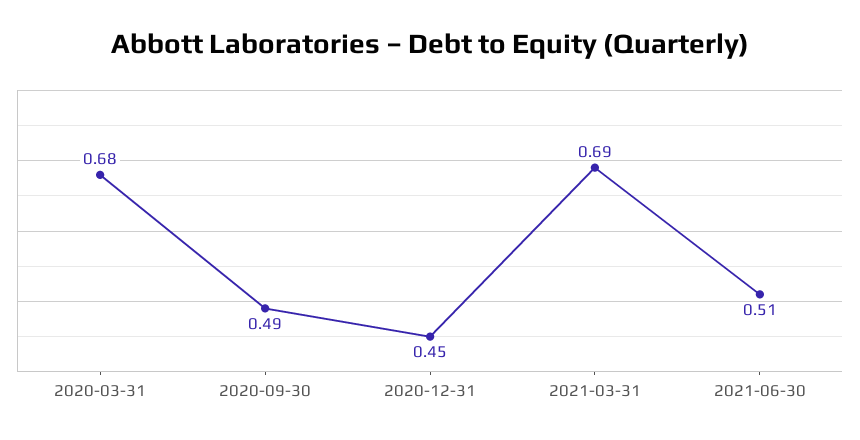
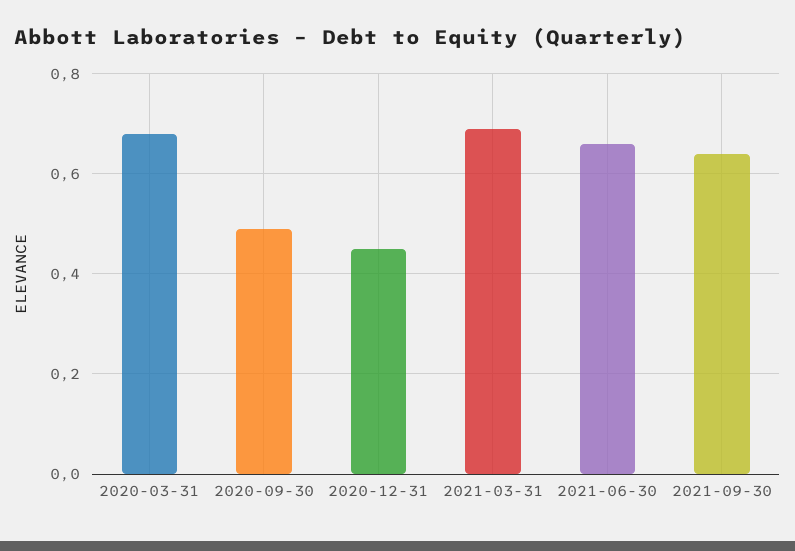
2021-06-30: 0.51 -> 0.65
2021-09-30: none -> 0.65

